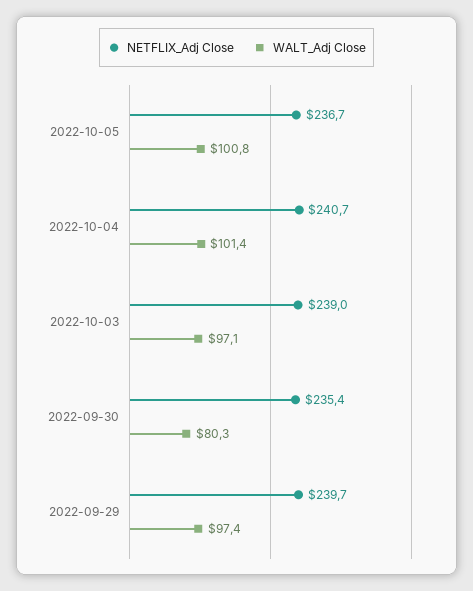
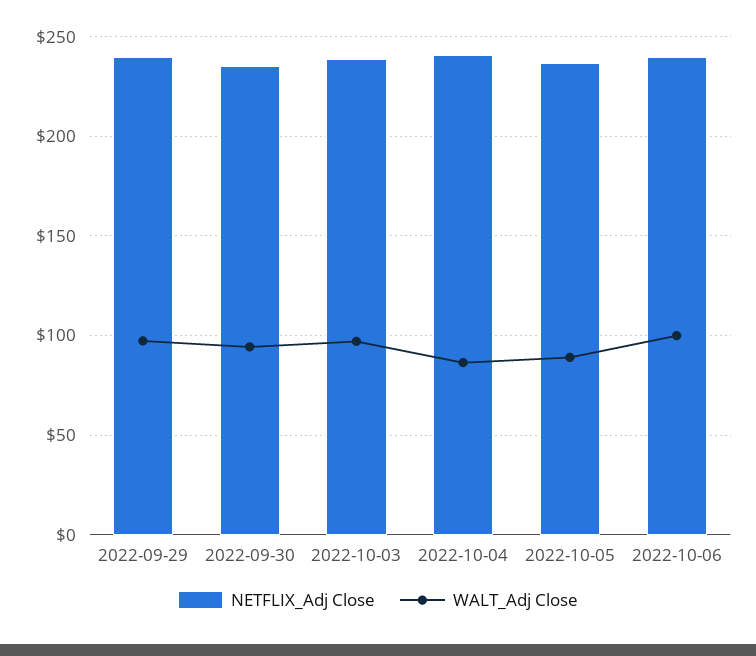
WALT_Adj Close, 2022-10-05: 100.8 -> 90
WALT_Adj Close, 2022-10-04: 101.4 -> 85
WALT_Adj Close, 2022-09-30: 80.3 -> 95
NETFLIX_Adj Close, 2022-10-06: none -> 240
WALT_Adj Close, 2022-10-06: none -> 100

